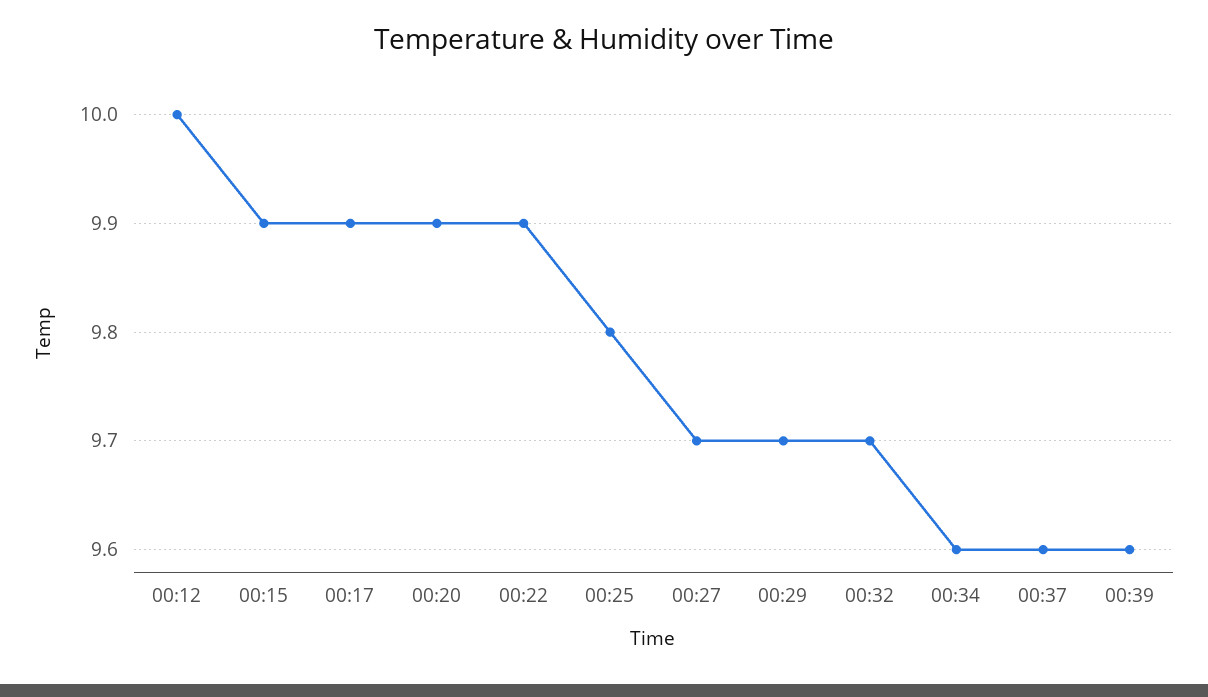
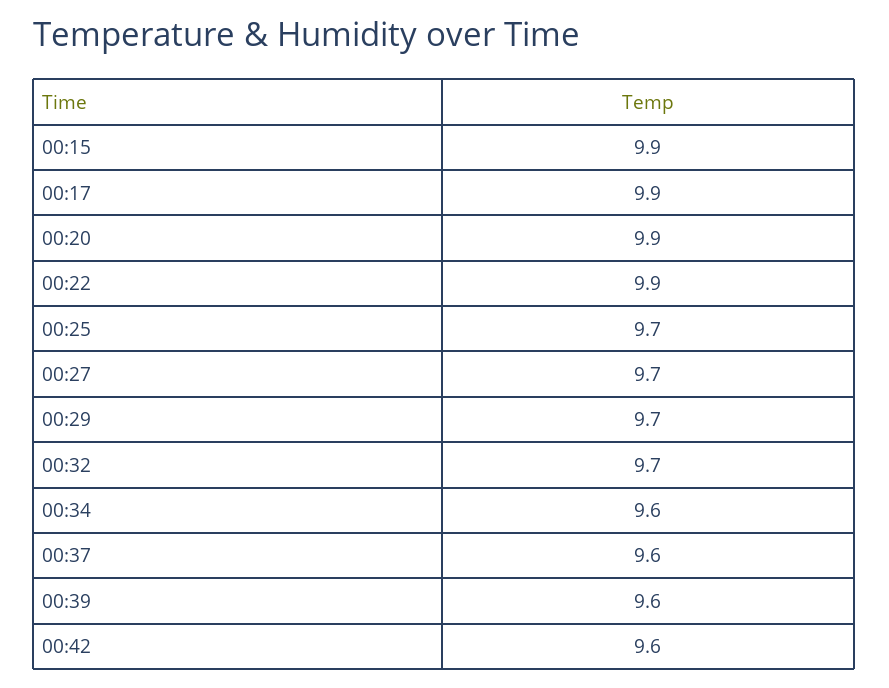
00:12: 10 -> none
00:25: 9.8 -> 9.7
00:42: none -> 9.6

